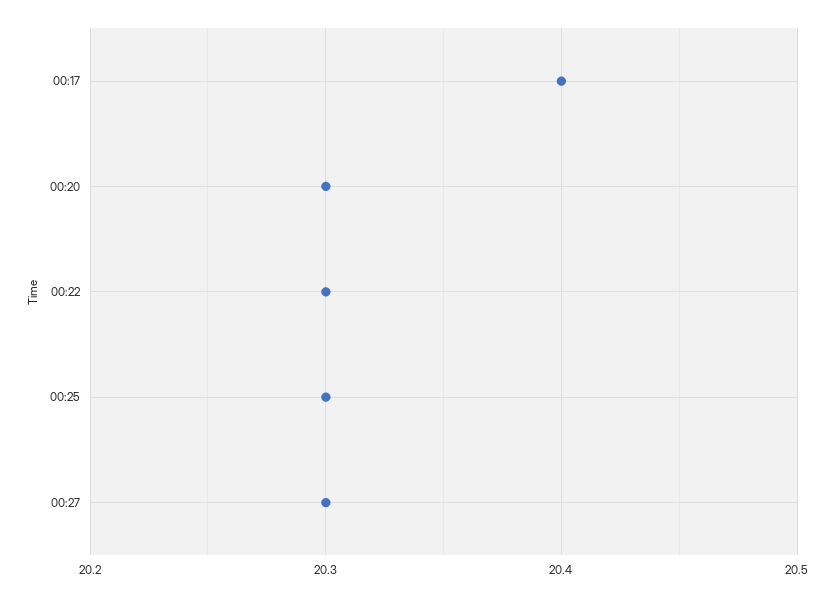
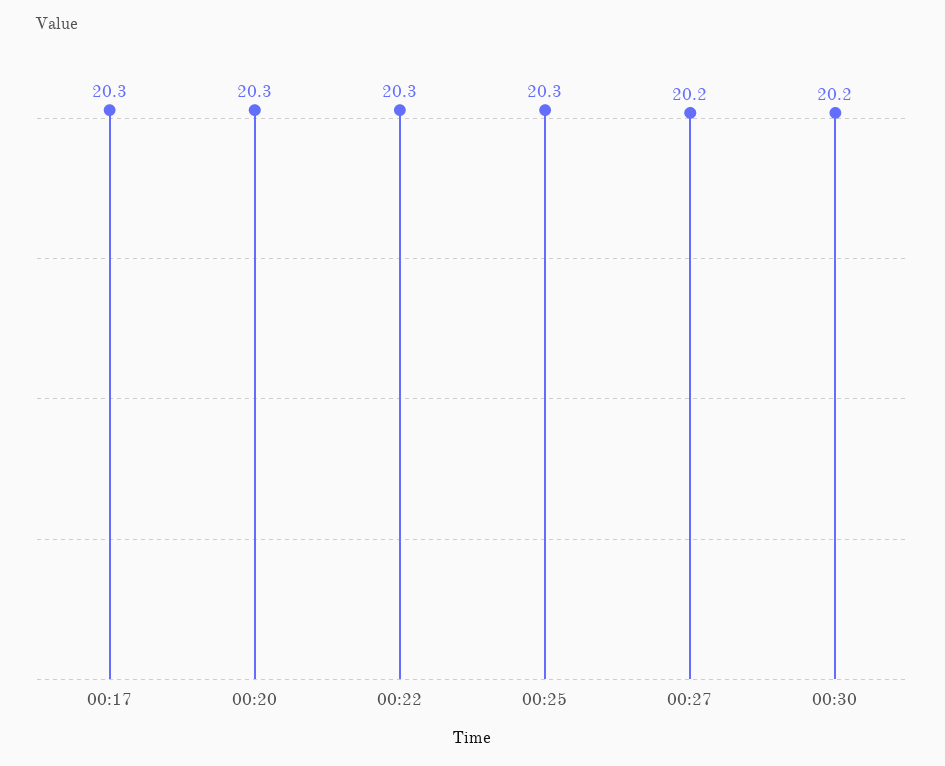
00:17: 20.4 -> 20.3
00:27: 20.3 -> 20.2
00:30: none -> 20.2

